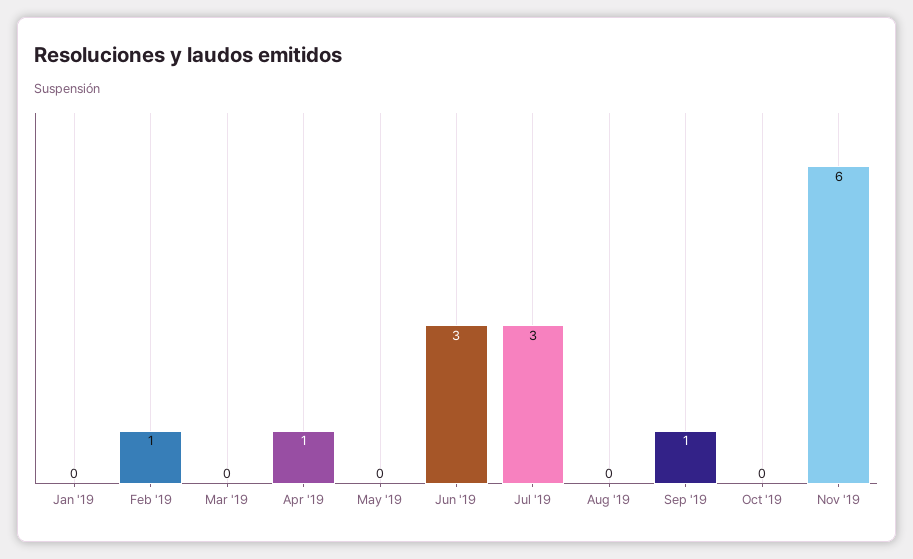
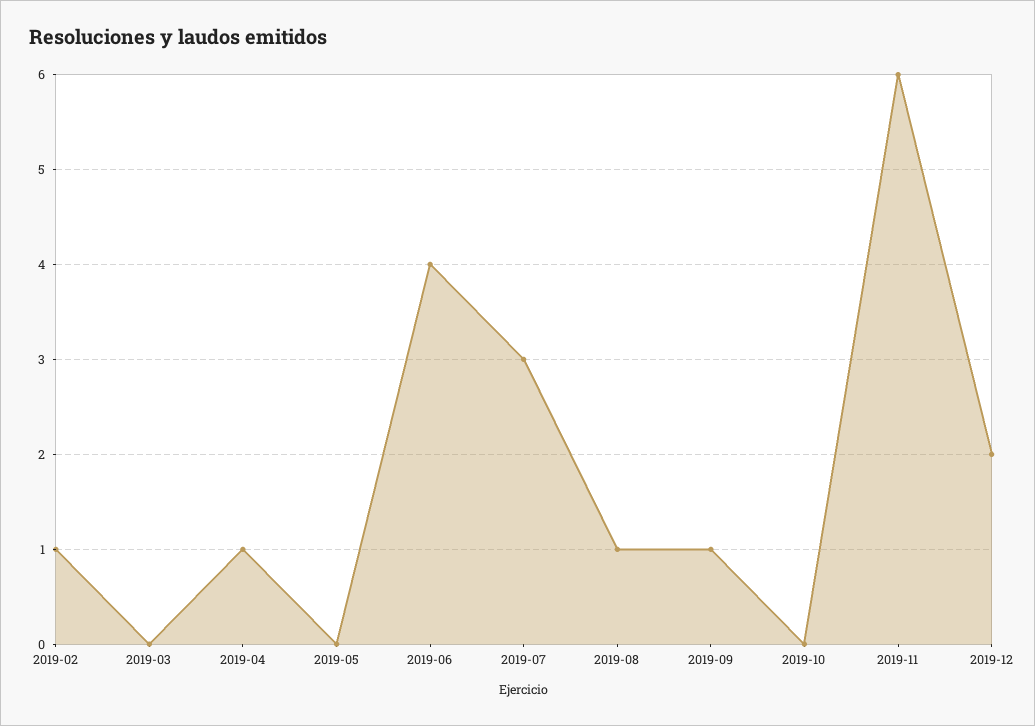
Jan '19: 0 -> none
Jun '19: 3 -> 4
Aug '19: 0 -> 1
2019-12: none -> 2

